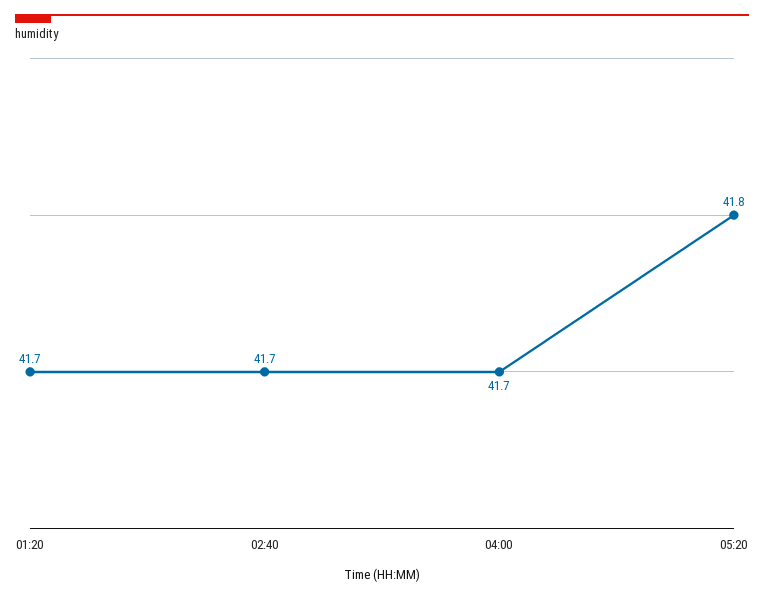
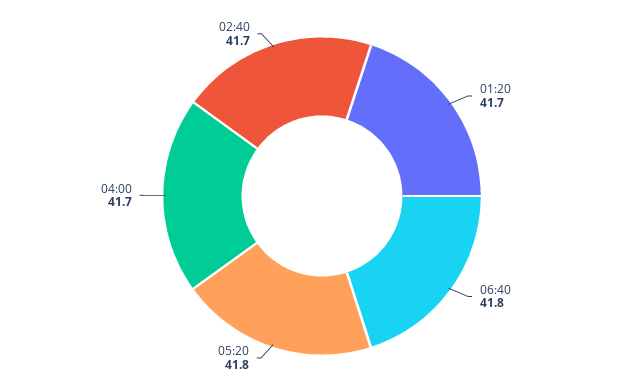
06:40: none -> 41.8

